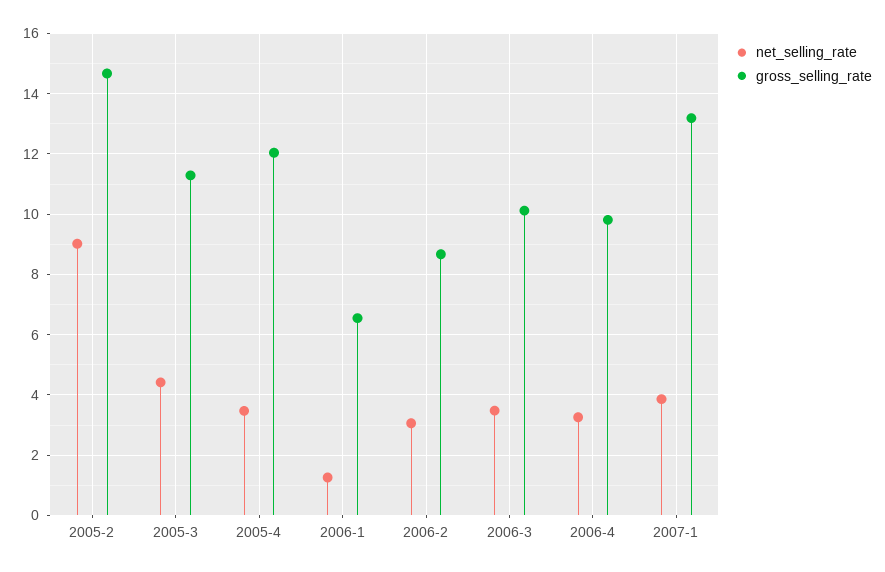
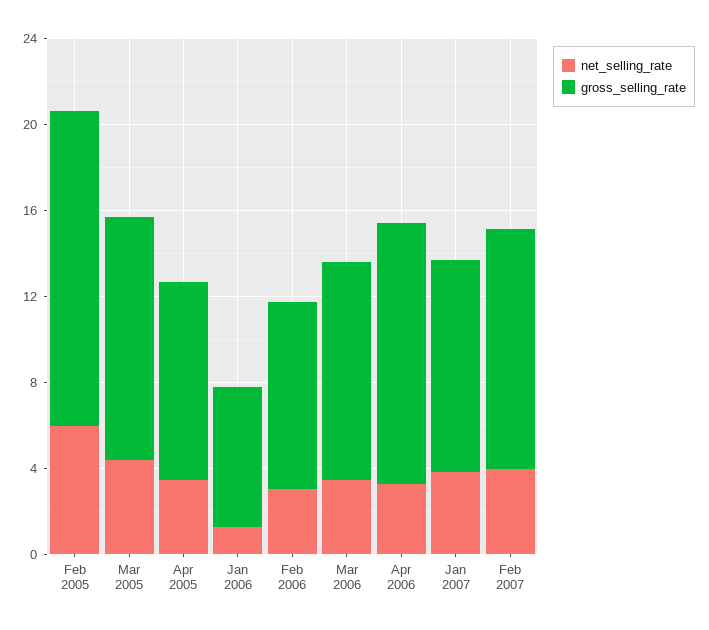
net_selling_rate, 2005-2: 9 -> 6
gross_selling_rate, 2005-4: 12 -> 9
gross_selling_rate, 2006-4: 9.8 -> 12
gross_selling_rate, 2007-1: 13.2 -> 10
net_selling_rate, Feb 2007: none -> 4
gross_selling_rate, Feb 2007: none -> 11

